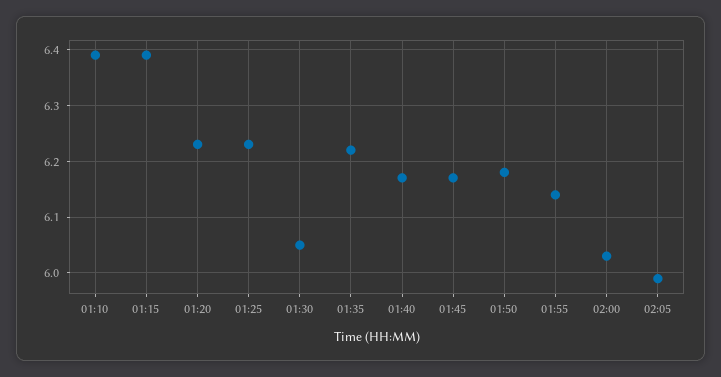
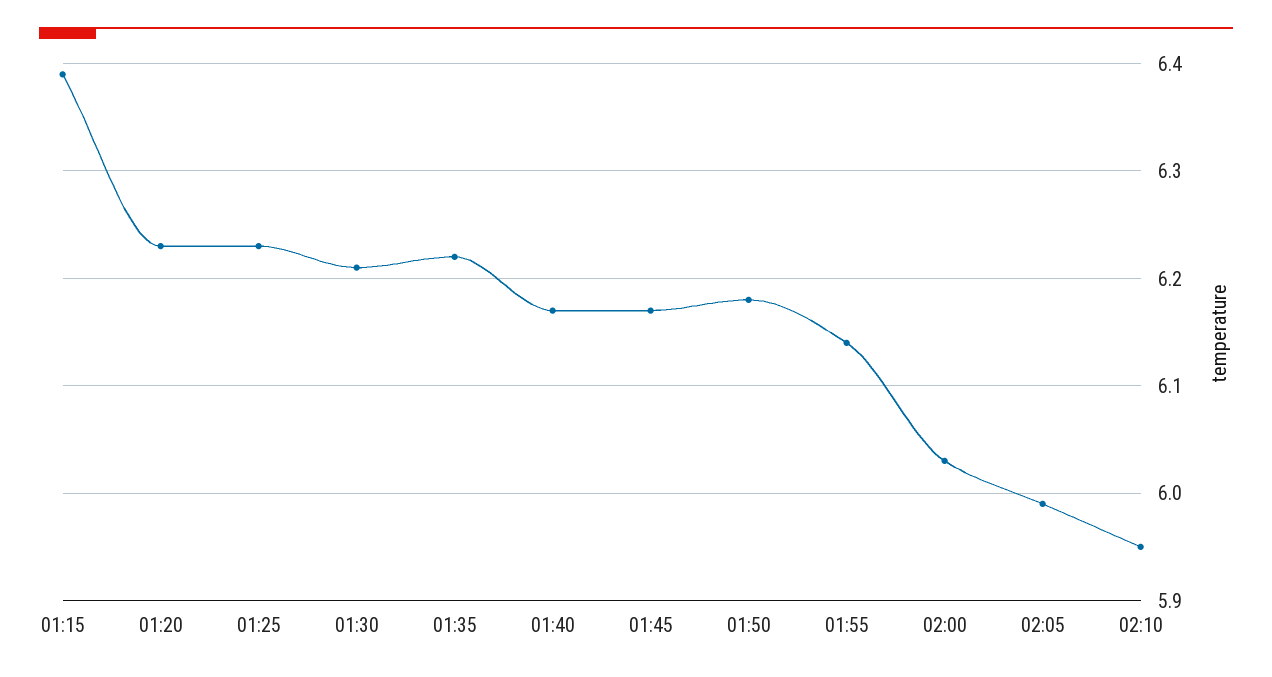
01:10: 6.4 -> none
01:30: 6.05 -> 6.21
02:10: none -> 5.95

